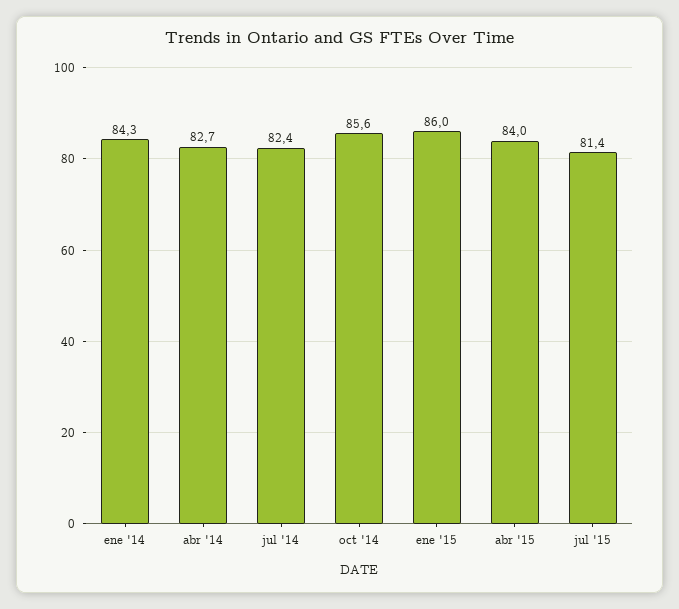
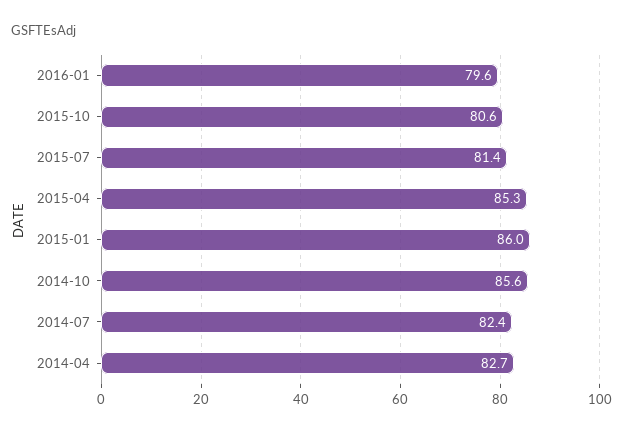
ene '14: 84.3 -> none
abr '15: 84 -> 85.3
2016-01: none -> 79.6
2015-10: none -> 80.6

